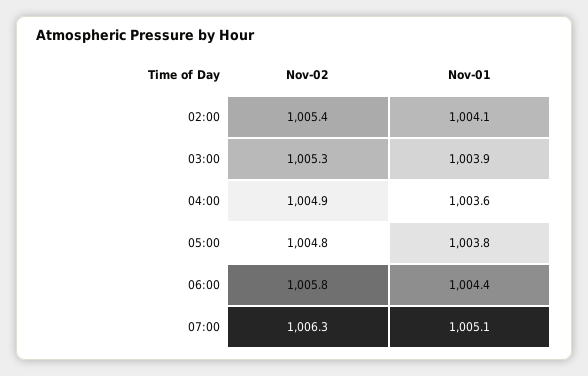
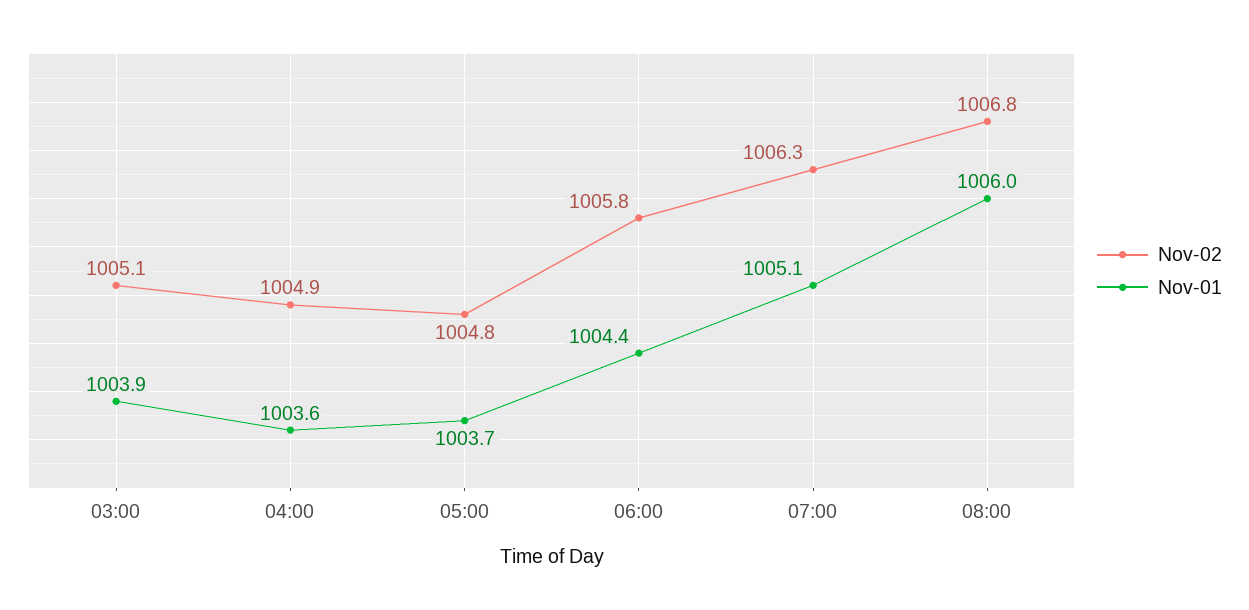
Nov-02, 02:00: 1005.4 -> none
Nov-01, 02:00: 1004.1 -> none
Nov-02, 03:00: 1005.3 -> 1005.1
Nov-01, 05:00: 1003.8 -> 1003.7
Nov-02, 08:00: none -> 1006.8
Nov-01, 08:00: none -> 1006

